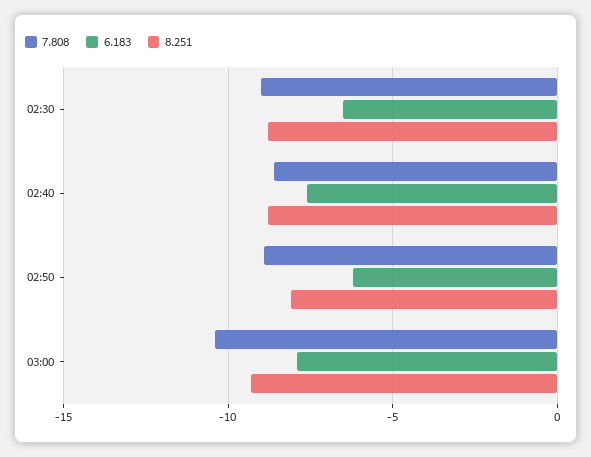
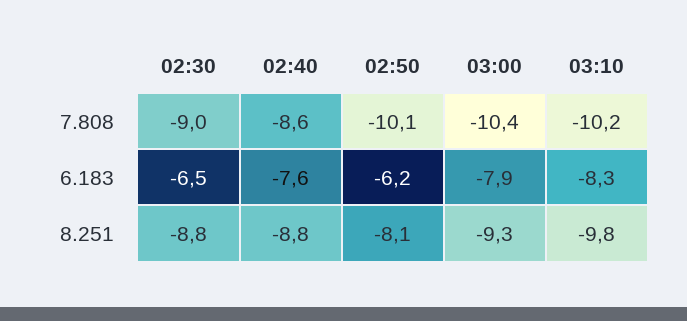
7.808, 02:50: -9 -> -10.1
7.808, 03:10: none -> -10.2
6.183, 03:10: none -> -8.3
8.251, 03:10: none -> -9.8

